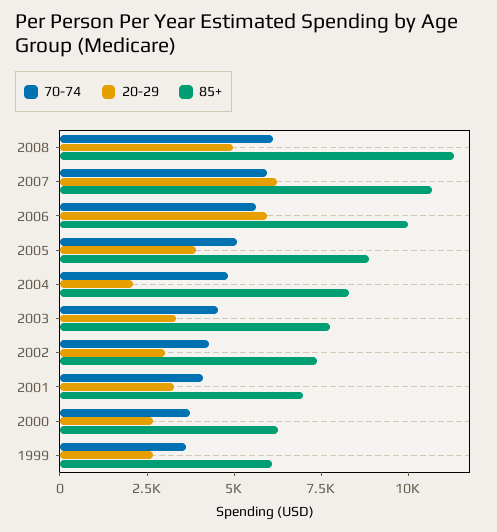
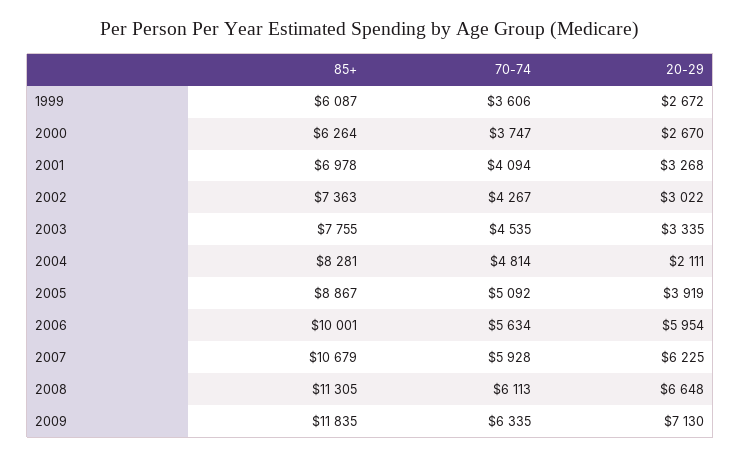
20-29, 2008: 5000 -> 6648
85+, 2009: none -> 11835
70-74, 2009: none -> 6335
20-29, 2009: none -> 7130

